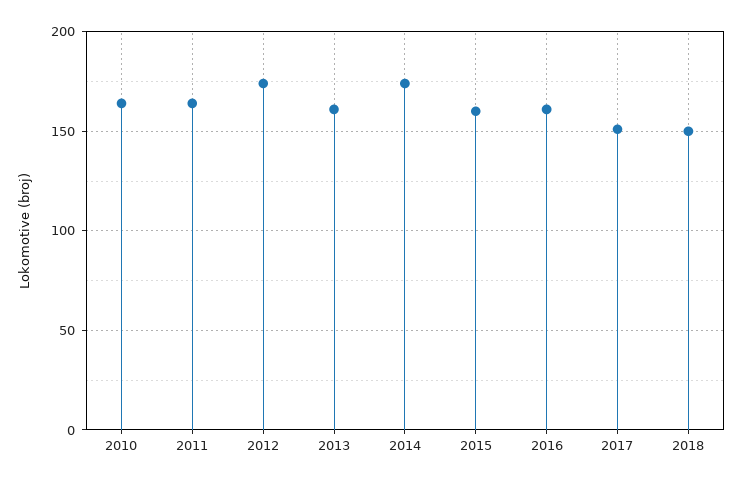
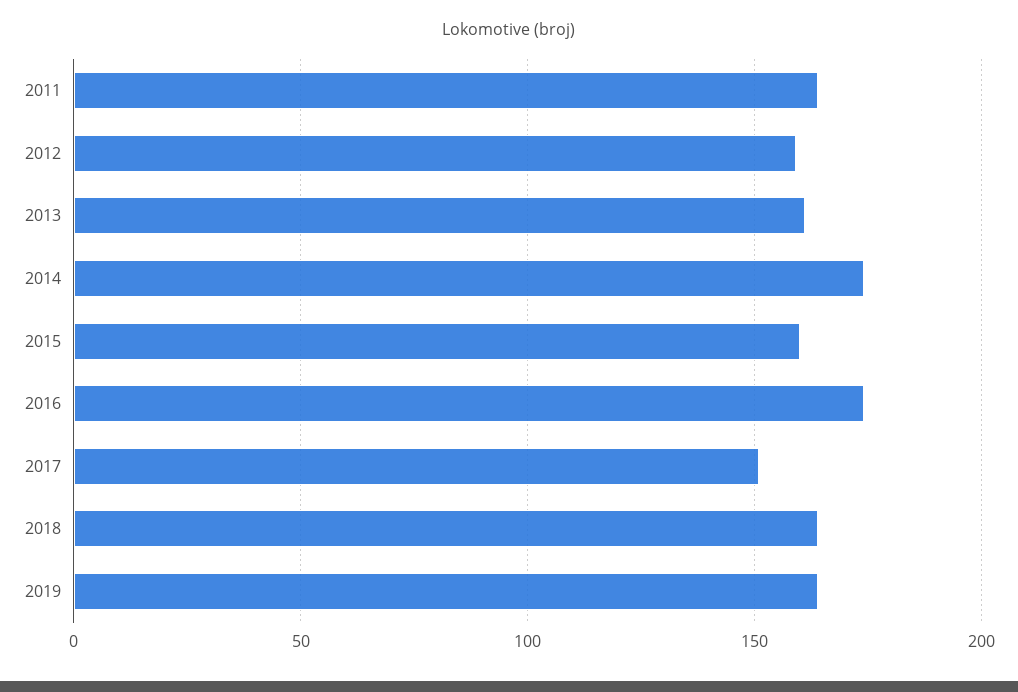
2010: 165 -> none
2012: 175 -> 160
2016: 160 -> 175
2018: 150 -> 165
2019: none -> 165

